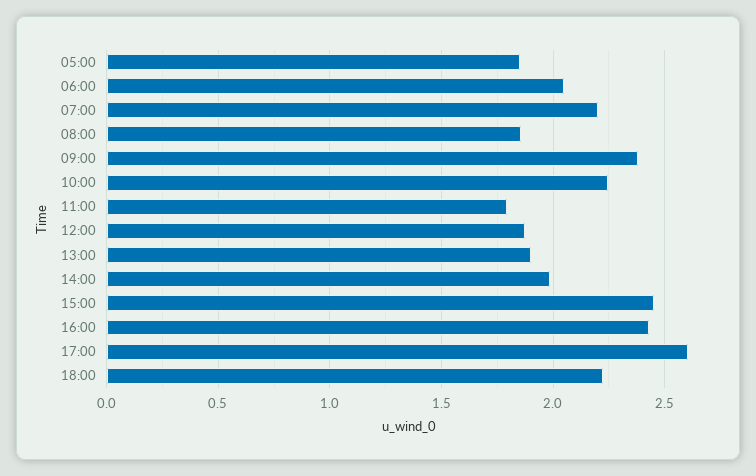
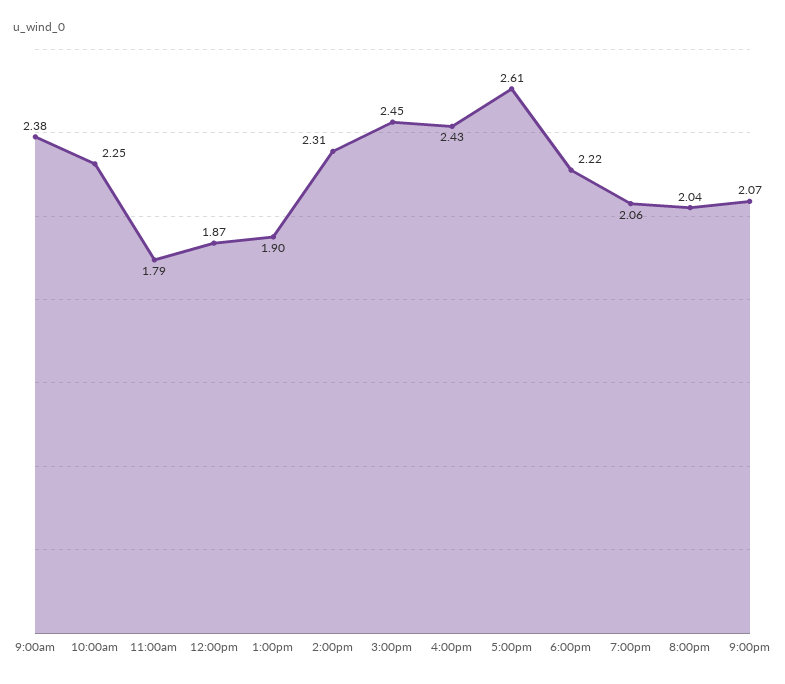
05:00: 1.85 -> none
06:00: 2.05 -> none
07:00: 2.2 -> none
08:00: 1.85 -> none
14:00: 2 -> 2.31
7:00pm: none -> 2.06
8:00pm: none -> 2.04
9:00pm: none -> 2.07

